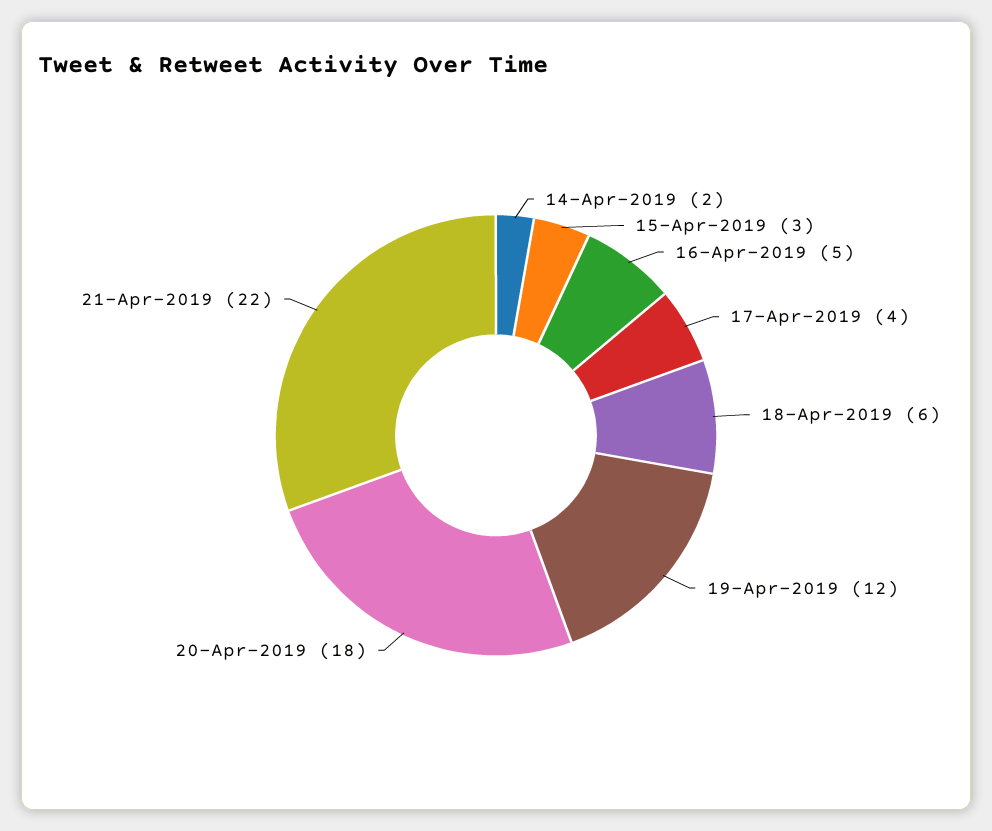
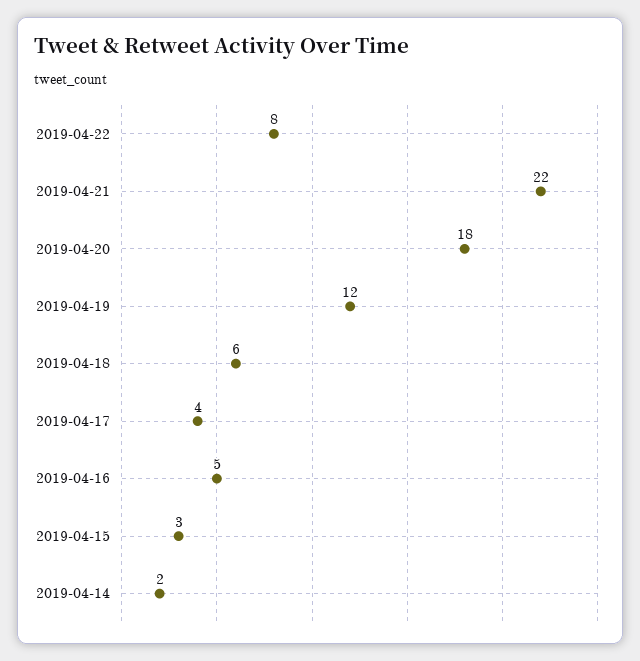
2019-04-22: none -> 8

